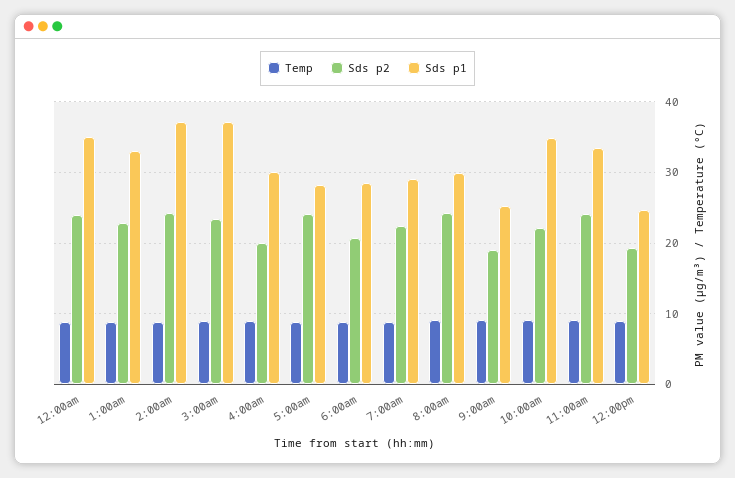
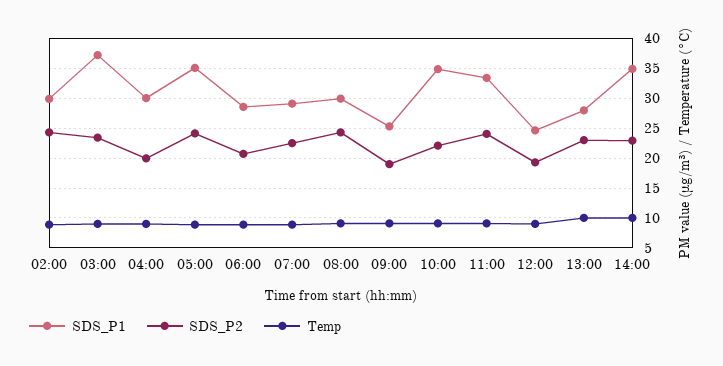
Temp, 12:00am: 9 -> none
Sds p2, 12:00am: 24 -> none
Sds p1, 12:00am: 35 -> none
Temp, 1:00am: 9 -> none
Sds p2, 1:00am: 23 -> none
Sds p1, 1:00am: 33 -> none
Sds p1, 2:00am: 37 -> 30
Sds p1, 5:00am: 28 -> 35
Sds p1, 13:00: none -> 27.5
Sds p2, 13:00: none -> 22.5
Temp, 13:00: none -> 10
Sds p1, 14:00: none -> 35
Sds p2, 14:00: none -> 22.5
Temp, 14:00: none -> 10

